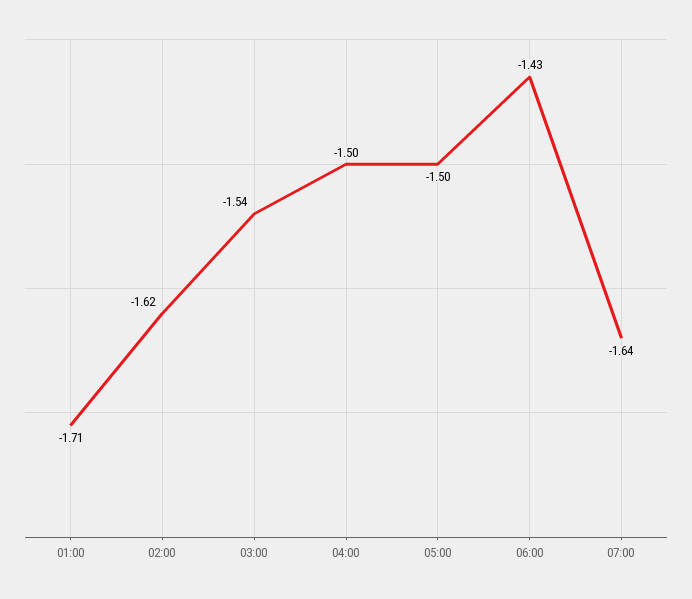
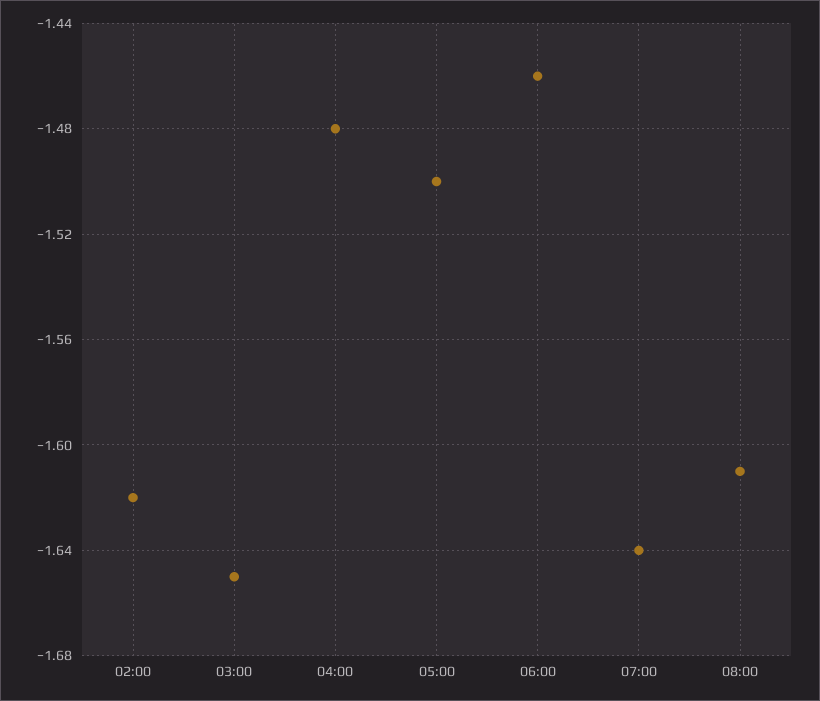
01:00: -1.71 -> none
03:00: -1.54 -> -1.65
04:00: -1.5 -> -1.48
06:00: -1.43 -> -1.46
08:00: none -> -1.61

